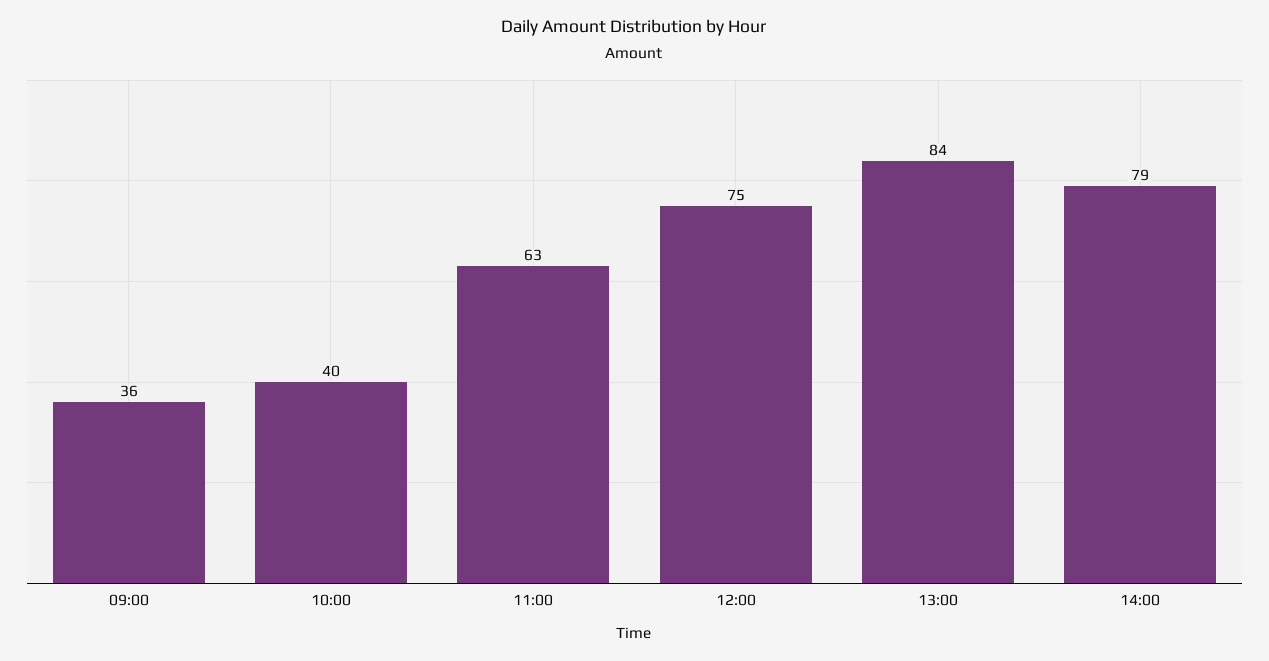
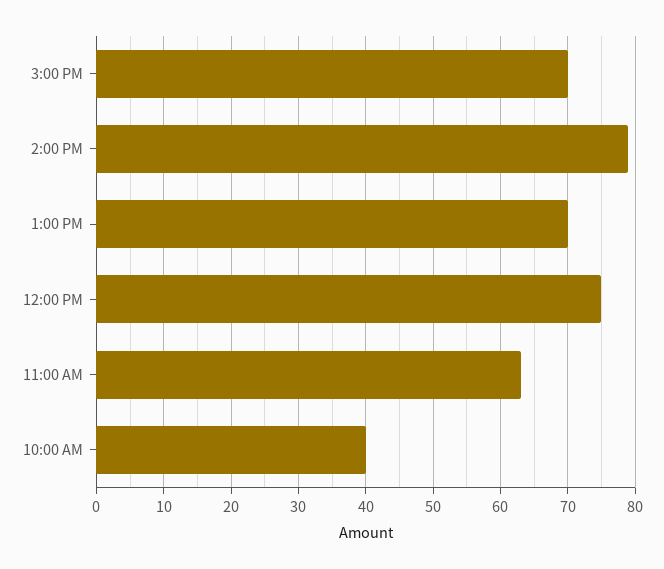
09:00: 36 -> none
13:00: 84 -> 70
3:00 PM: none -> 70

